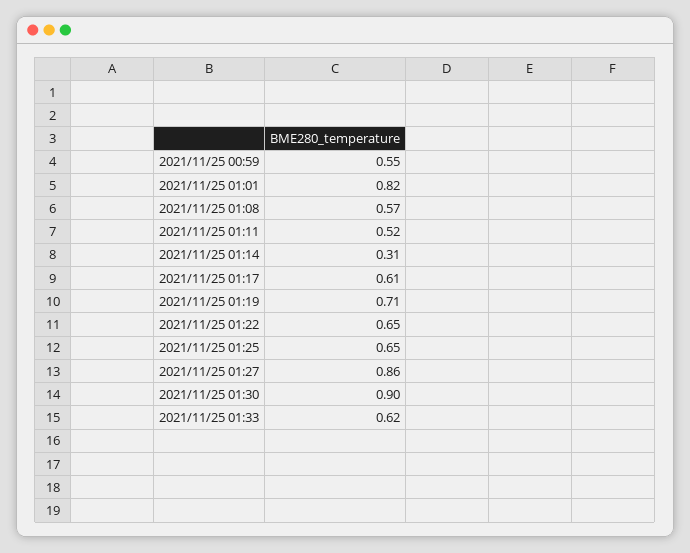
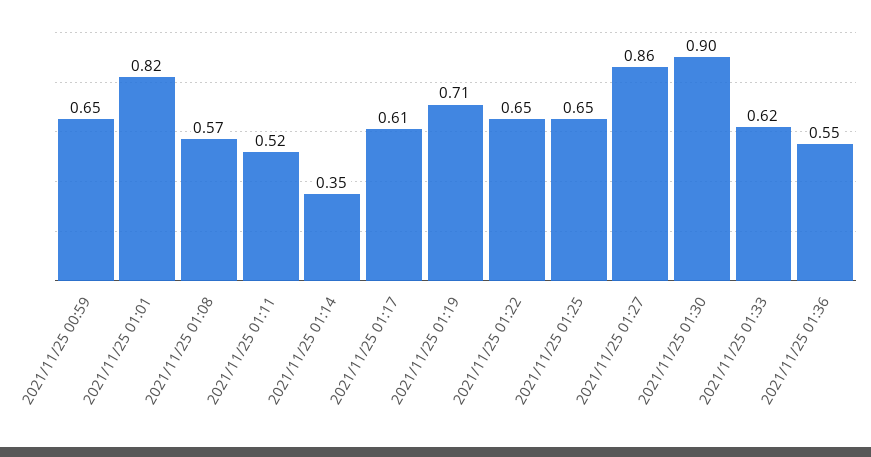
2021/11/25 00:59: 0.55 -> 0.65
2021/11/25 01:14: 0.31 -> 0.35
2021/11/25 01:36: none -> 0.55

